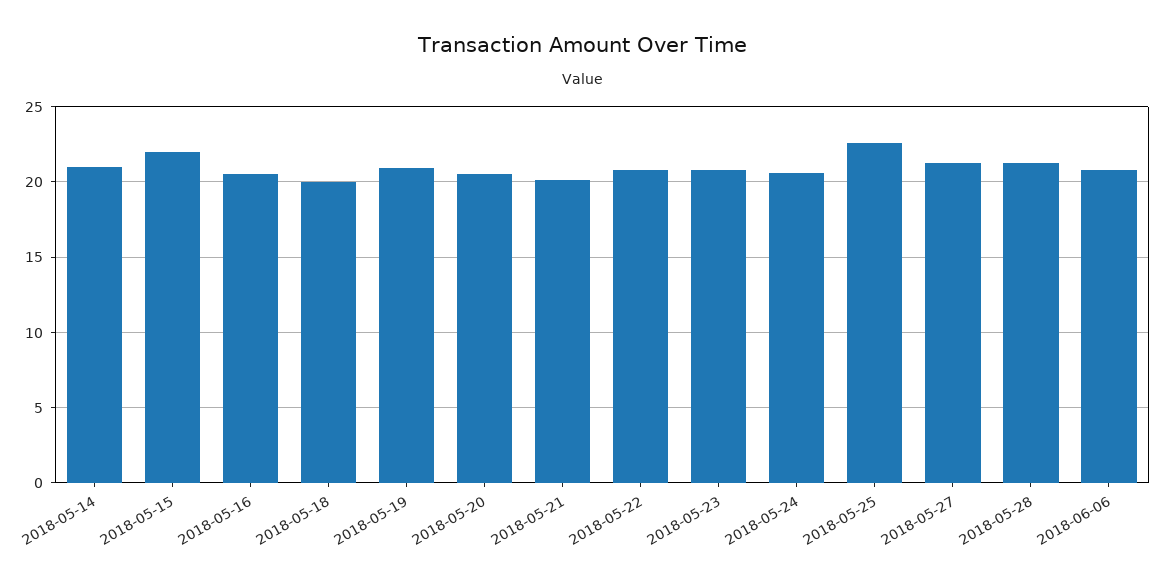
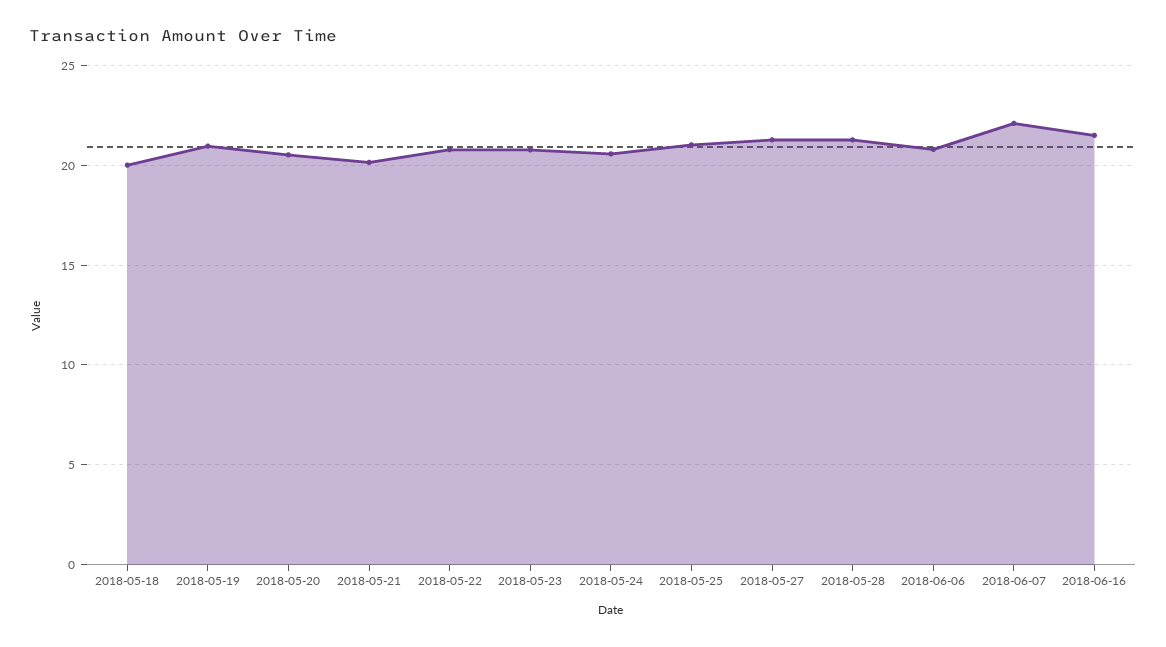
2018-05-14: 21 -> none
2018-05-15: 22 -> none
2018-05-16: 20.5 -> none
2018-05-25: 22.5 -> 21
2018-06-07: none -> 22
2018-06-16: none -> 21.5

